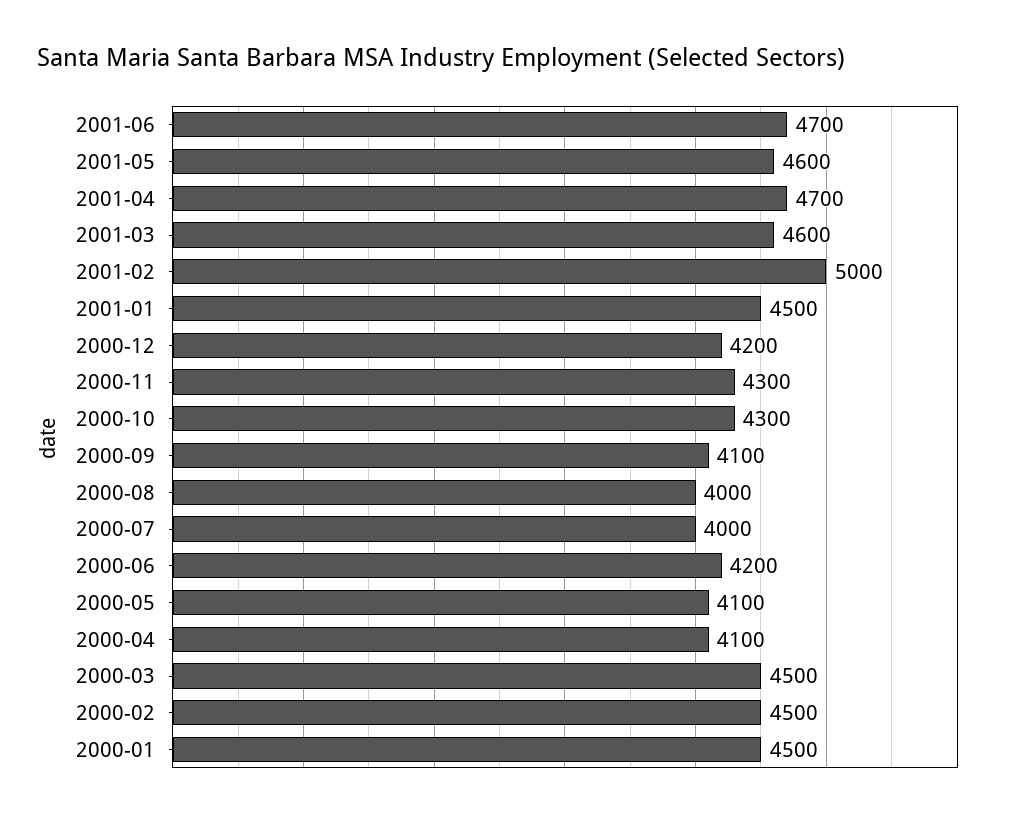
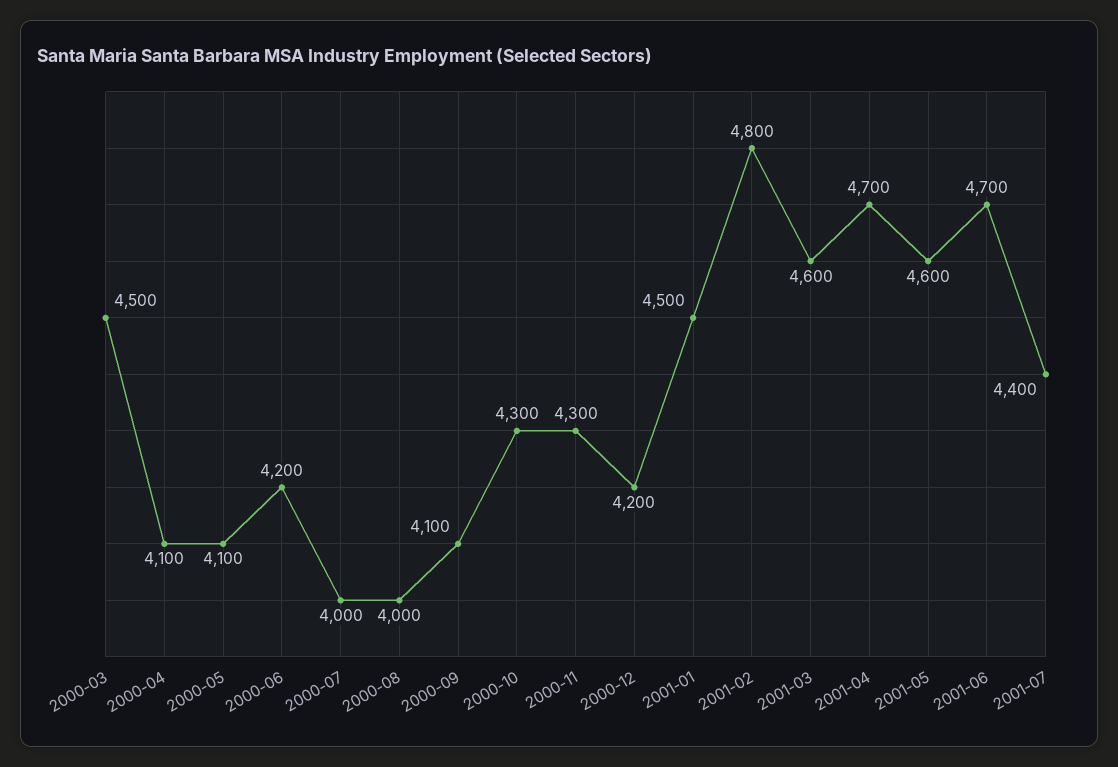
2001-02: 5000 -> 4800
2000-02: 4500 -> none
2000-01: 4500 -> none
2001-07: none -> 4400

